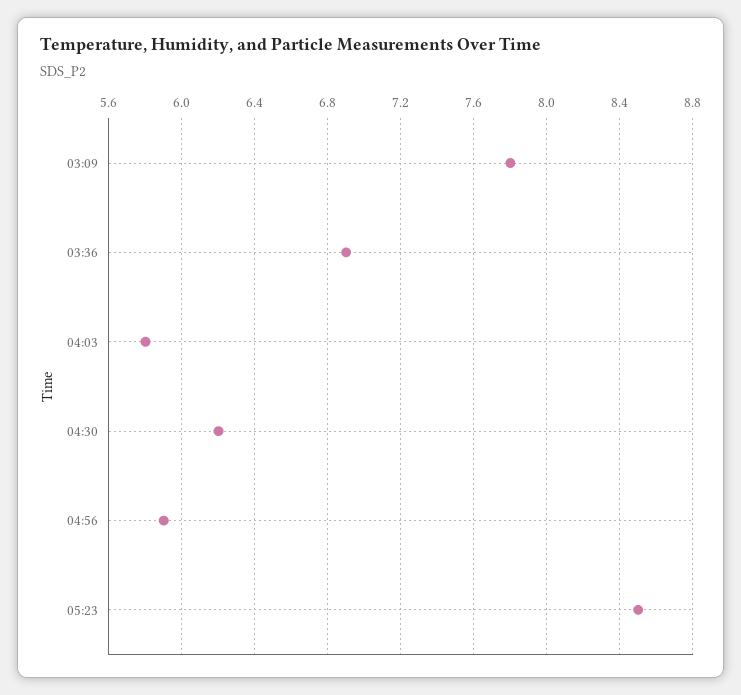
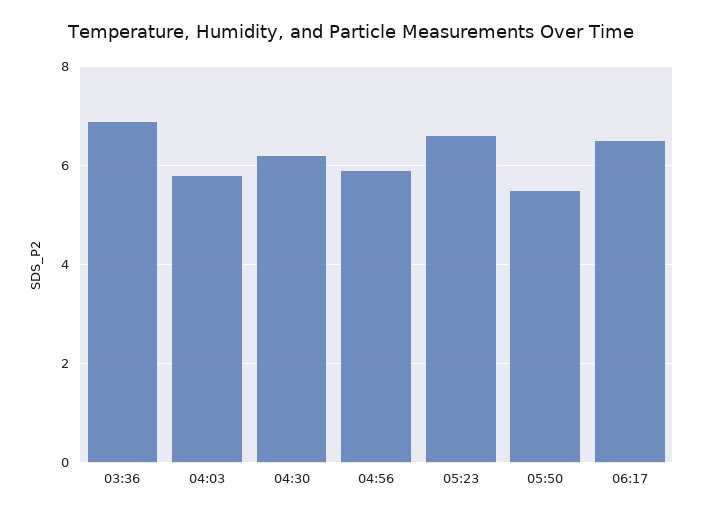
03:09: 7.8 -> none
05:23: 8.5 -> 6.5
05:50: none -> 5.5
06:17: none -> 6.5

